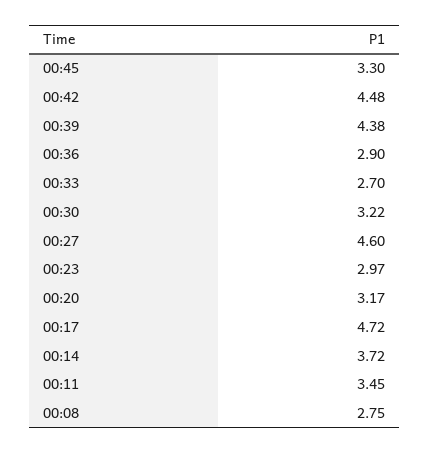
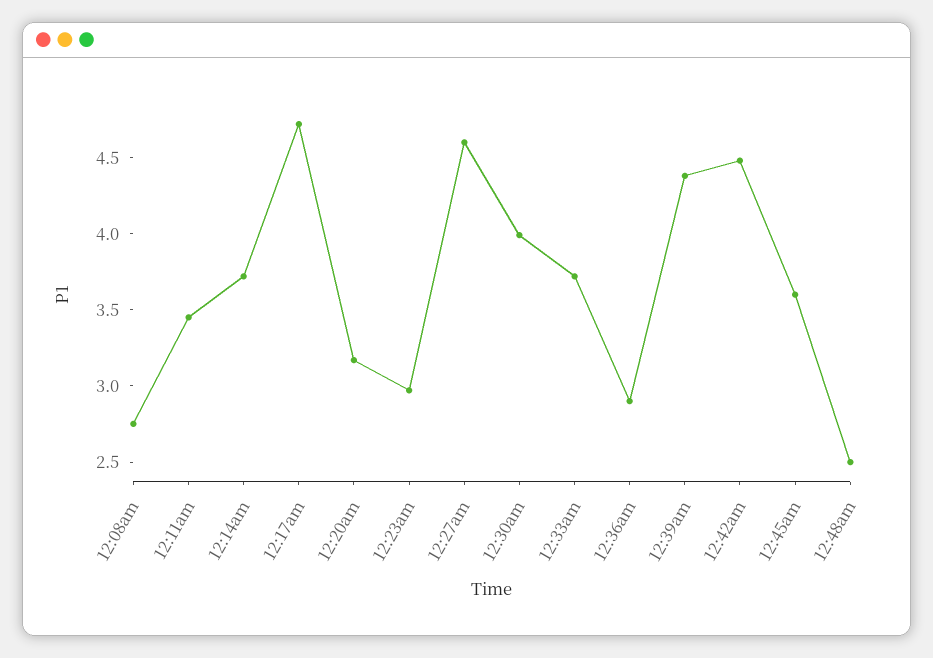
00:45: 3.3 -> 3.6
00:33: 2.7 -> 3.7
00:30: 3.22 -> 4
12:48am: none -> 2.5

